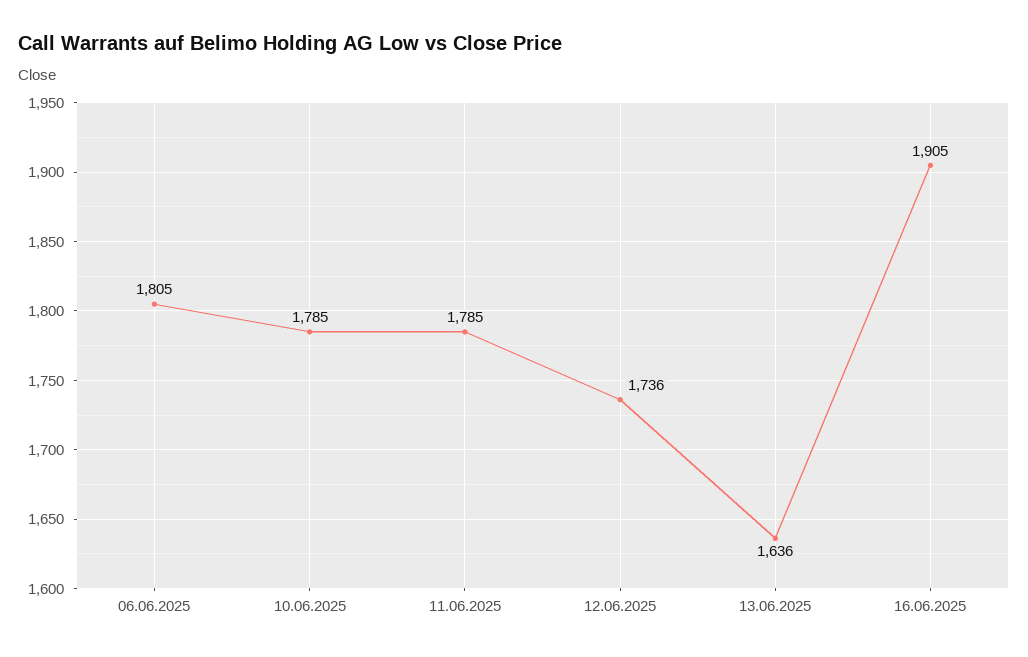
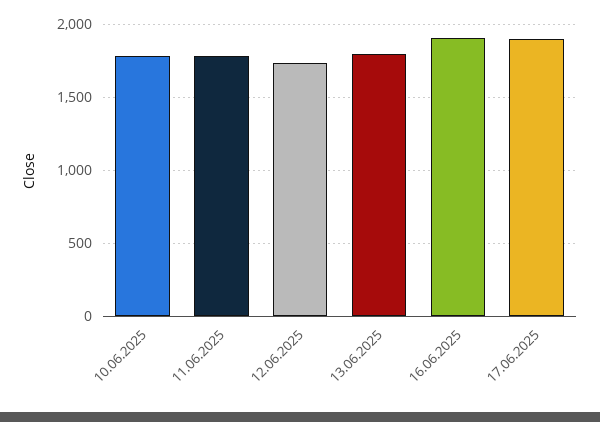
06.06.2025: 1805 -> none
13.06.2025: 1636 -> 1800
17.06.2025: none -> 1900

